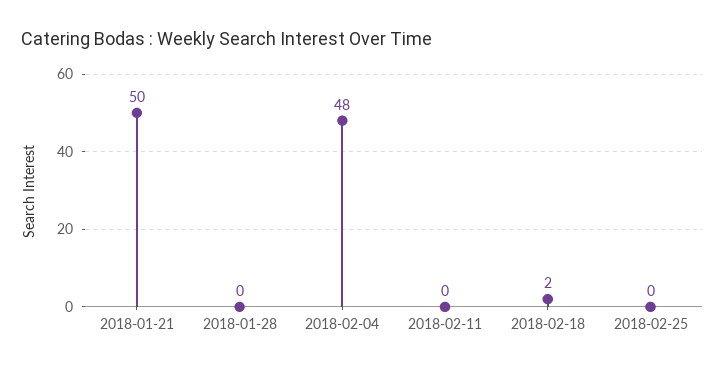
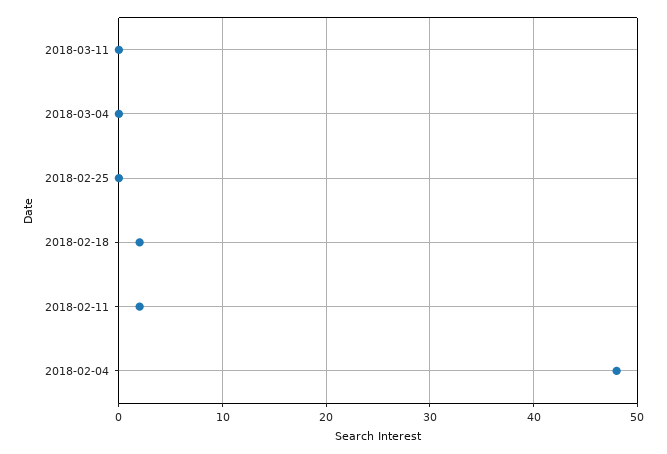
2018-01-21: 50 -> none
2018-01-28: 0 -> none
2018-02-11: 0 -> 2
2018-03-11: none -> 0
2018-03-04: none -> 0

